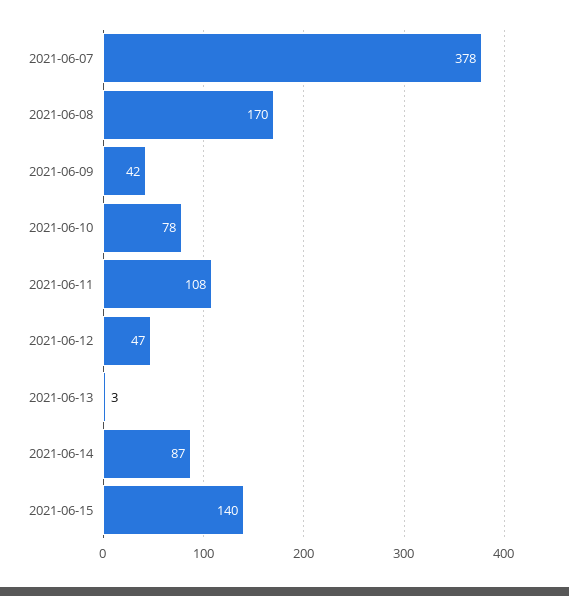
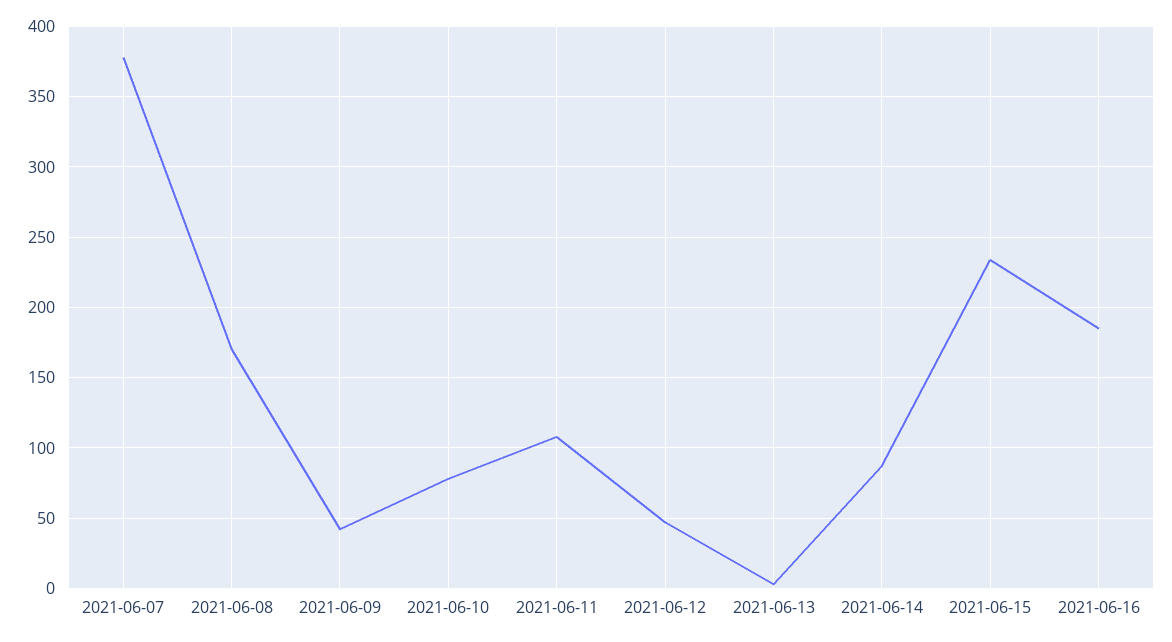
2021-06-15: 140 -> 235
2021-06-16: none -> 185

